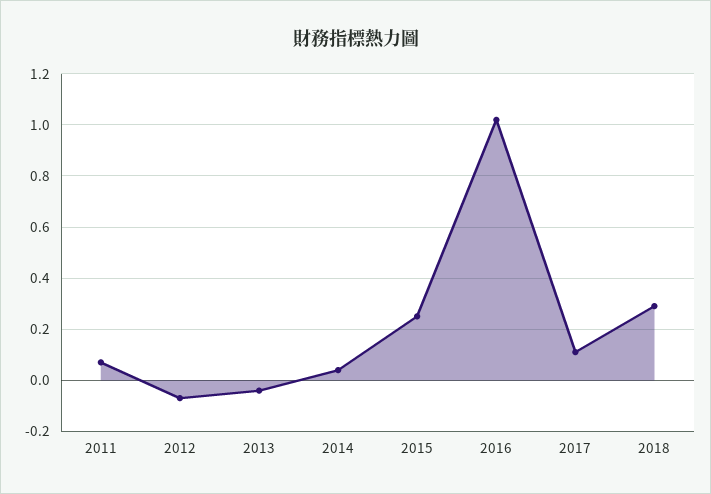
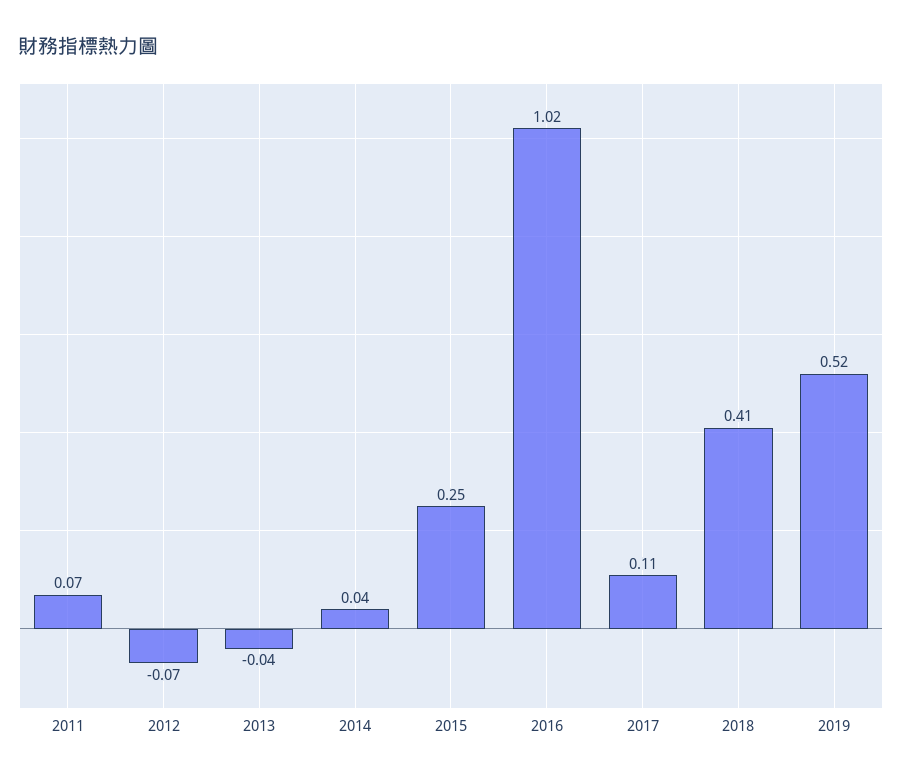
2018: 0.3 -> 0.41
2019: none -> 0.52

